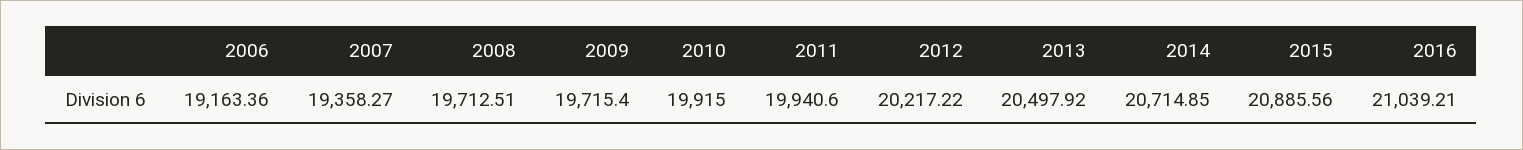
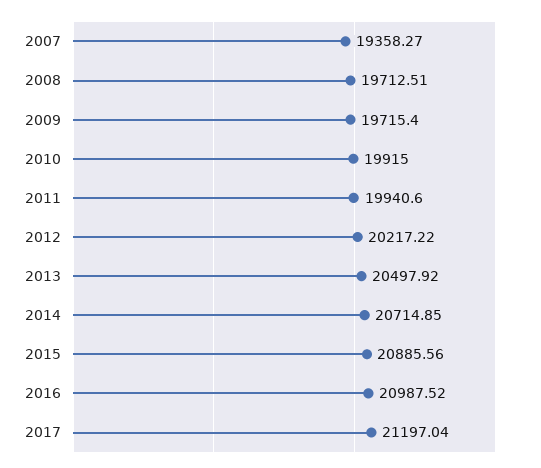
2006: 19163.36 -> none
2016: 21039.21 -> 20987.52
2017: none -> 21197.04

